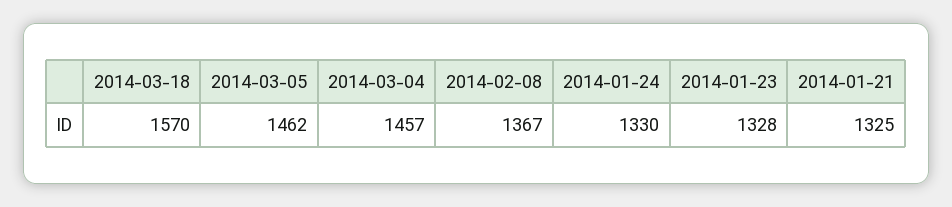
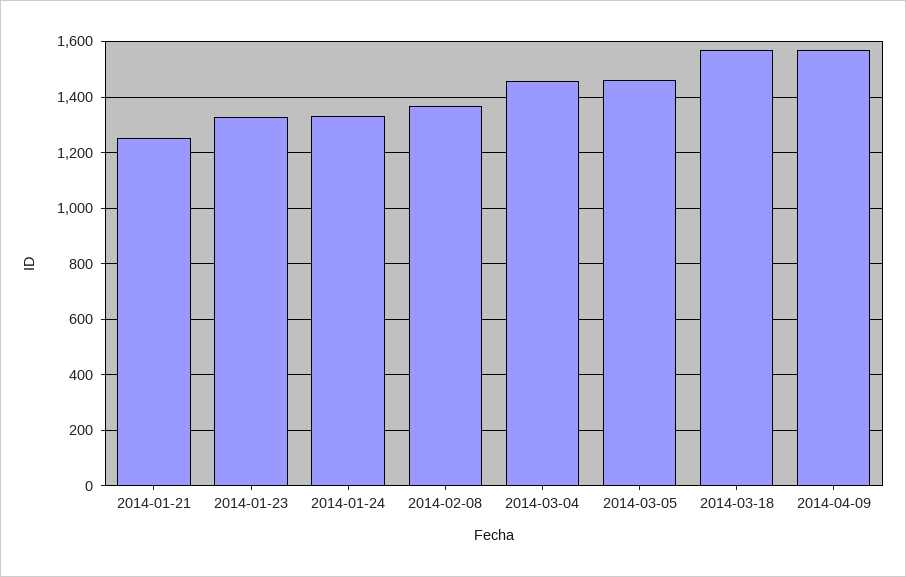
2014-01-21: 1325 -> 1250
2014-04-09: none -> 1575

